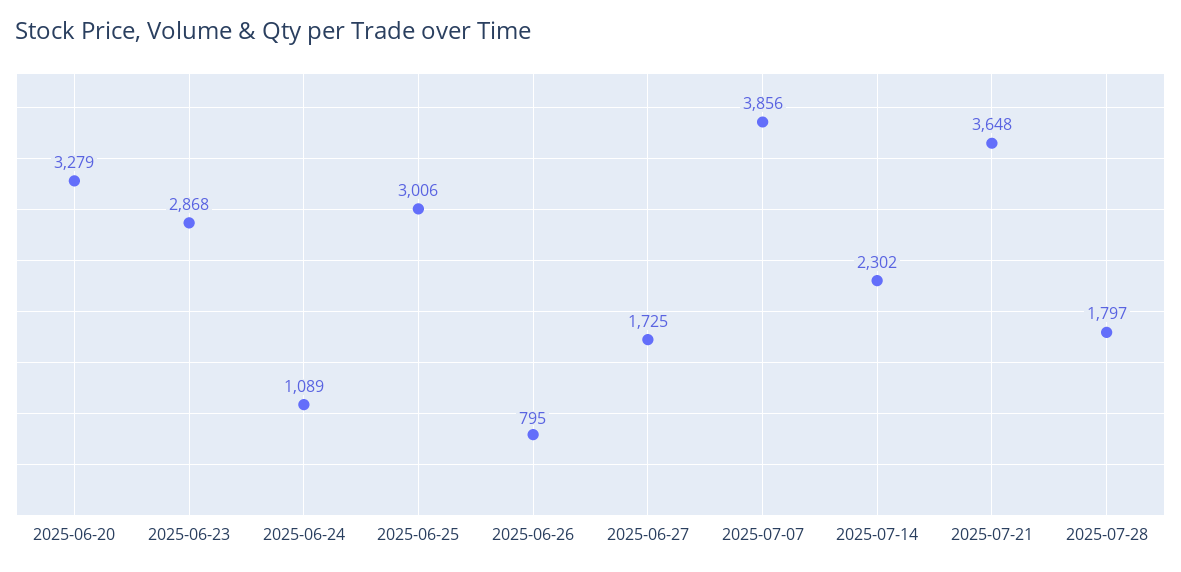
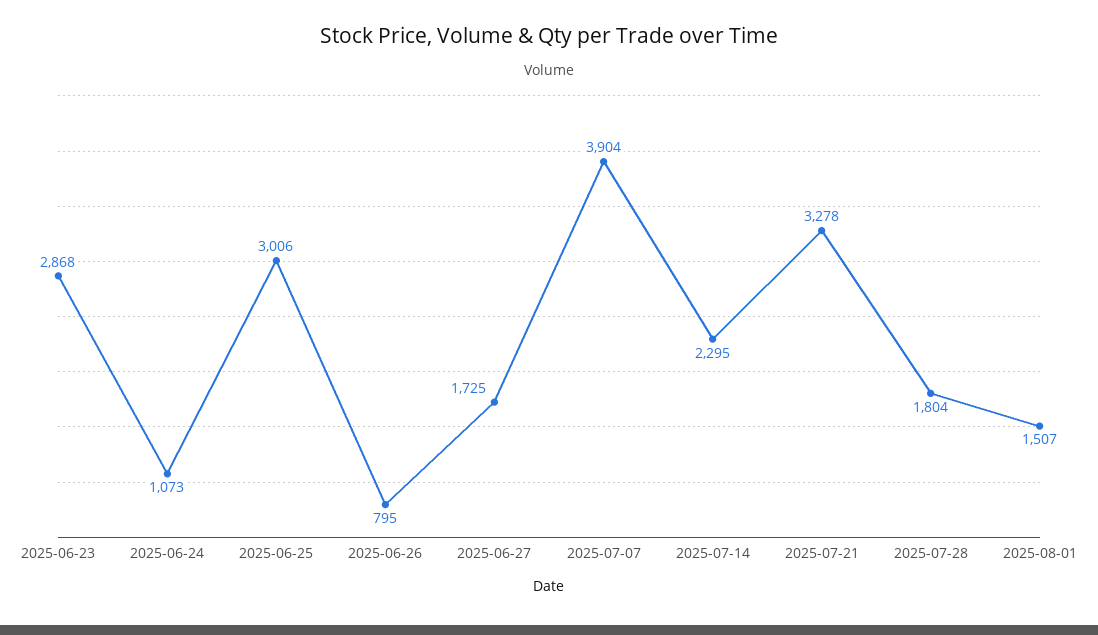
2025-06-20: 3279 -> none
2025-06-24: 1089 -> 1073
2025-07-07: 3856 -> 3904
2025-07-14: 2302 -> 2295
2025-07-21: 3648 -> 3278
2025-07-28: 1797 -> 1804
2025-08-01: none -> 1507

